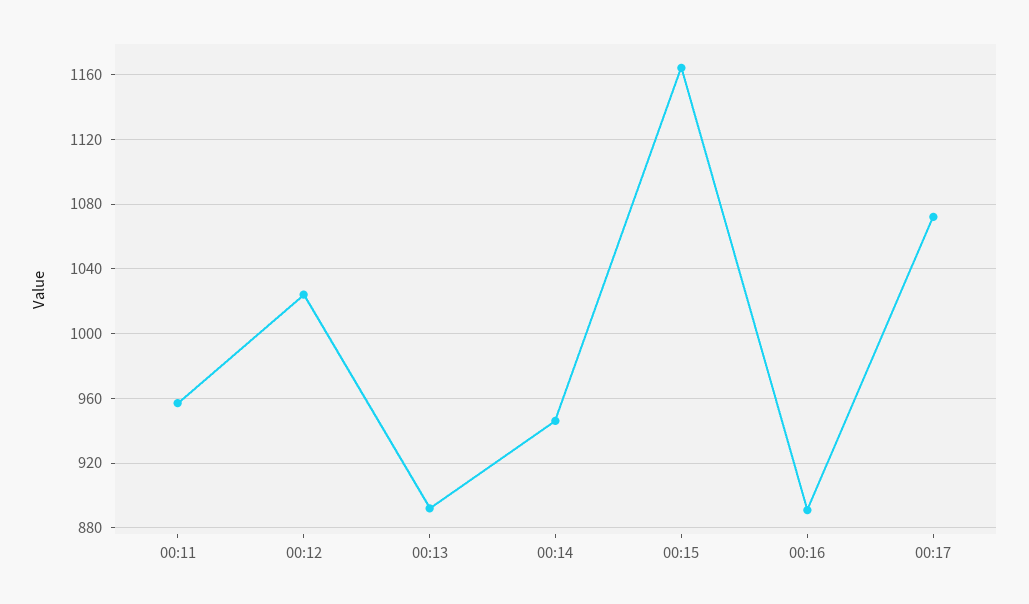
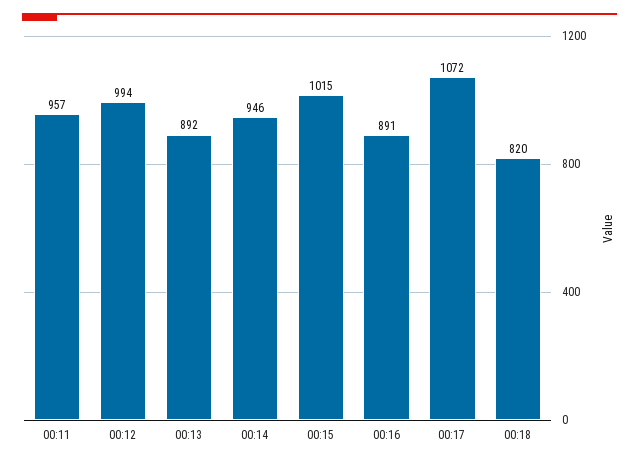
00:12: 1025 -> 994
00:15: 1165 -> 1015
00:18: none -> 820

